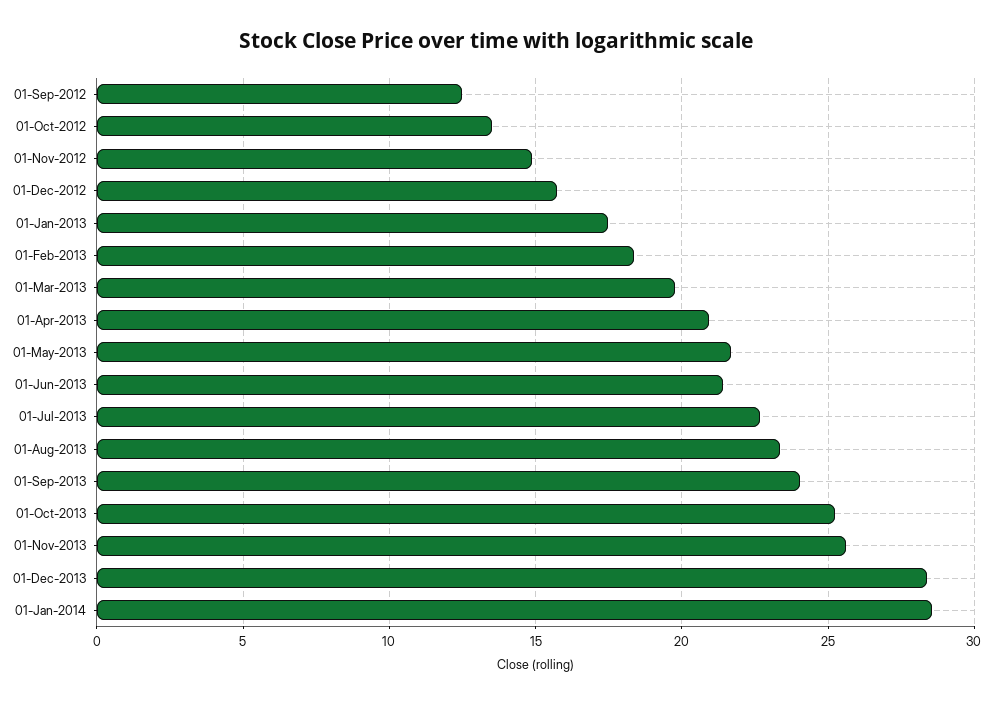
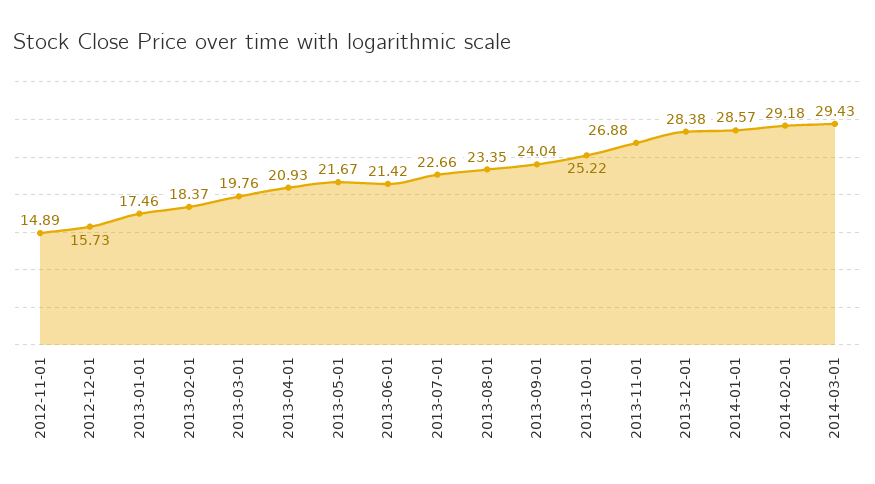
01-Sep-2012: 12.5 -> none
01-Oct-2012: 13.5 -> none
01-Nov-2013: 25.5 -> 26.88
2014-02-01: none -> 29.18
2014-03-01: none -> 29.43

